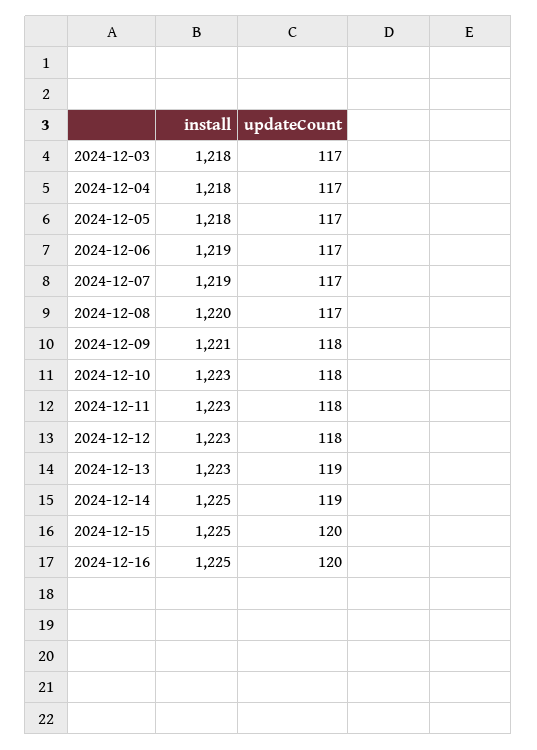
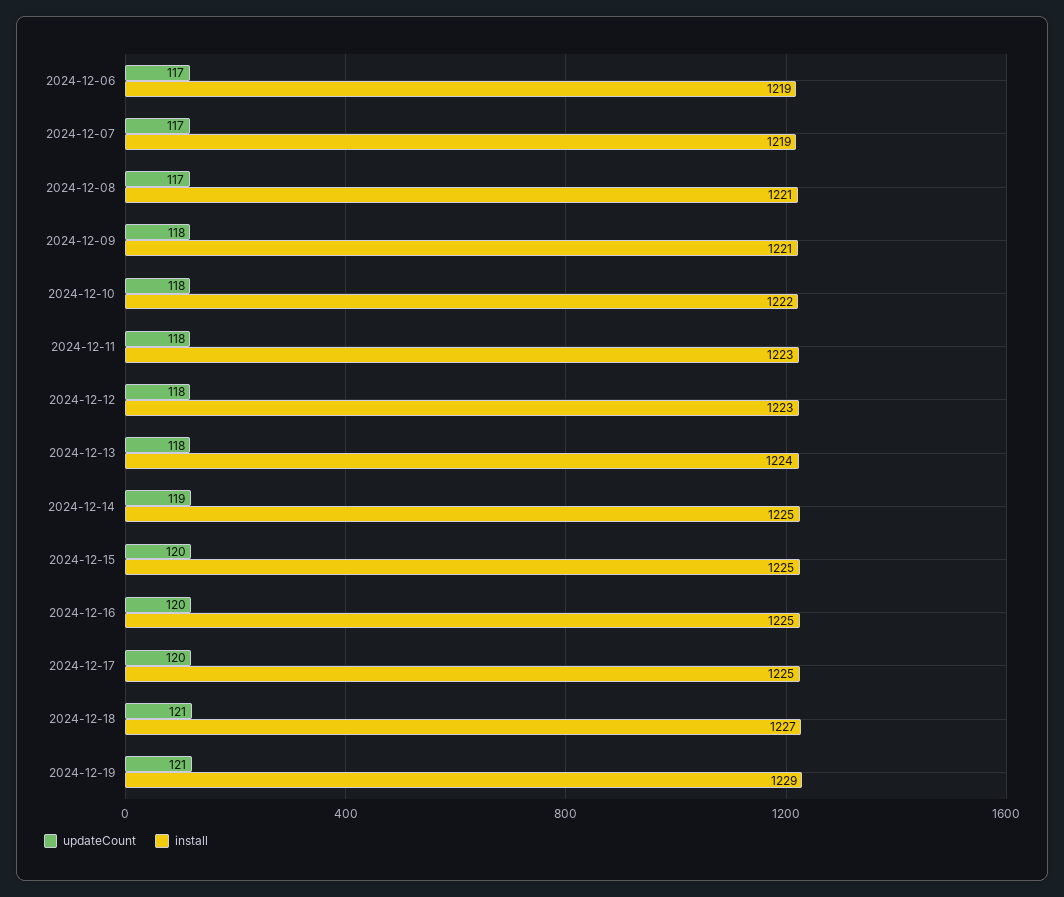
install, 2024-12-03: 1218 -> none
updateCount, 2024-12-03: 117 -> none
install, 2024-12-04: 1218 -> none
updateCount, 2024-12-04: 117 -> none
install, 2024-12-05: 1218 -> none
updateCount, 2024-12-05: 117 -> none
install, 2024-12-08: 1220 -> 1221
install, 2024-12-10: 1223 -> 1222
install, 2024-12-13: 1223 -> 1224
updateCount, 2024-12-13: 119 -> 118
updateCount, 2024-12-17: none -> 120
install, 2024-12-17: none -> 1225
updateCount, 2024-12-18: none -> 121
install, 2024-12-18: none -> 1227
updateCount, 2024-12-19: none -> 121
install, 2024-12-19: none -> 1229

